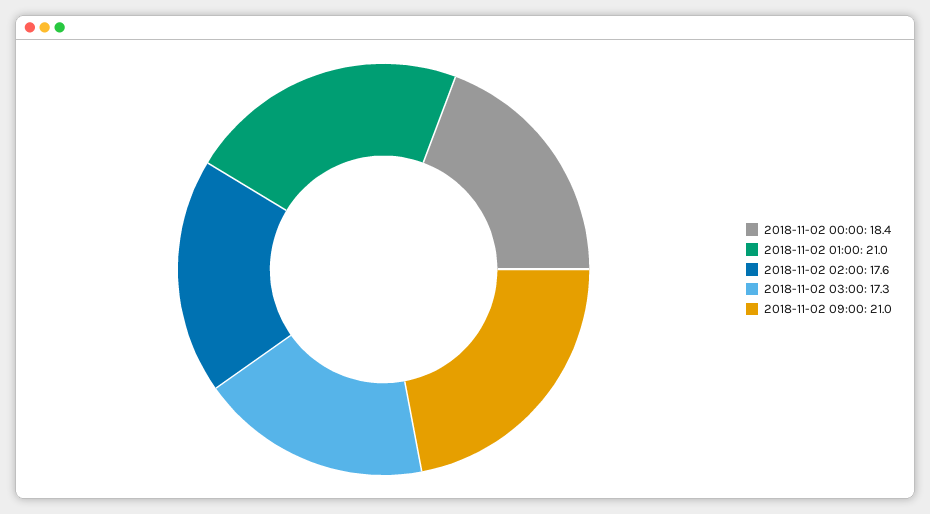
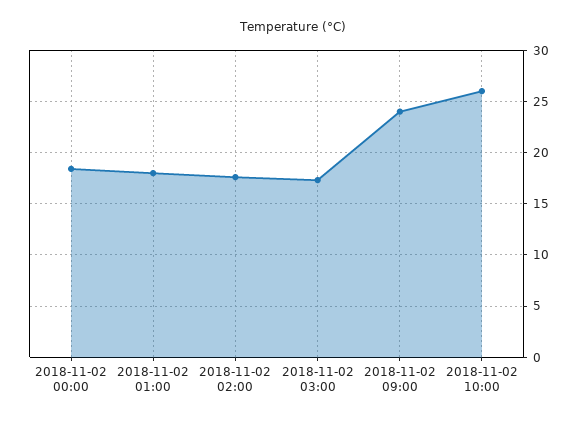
2018-11-02 01:00: 21 -> 18
2018-11-02 09:00: 21 -> 24
2018-11-02 10:00: none -> 26

